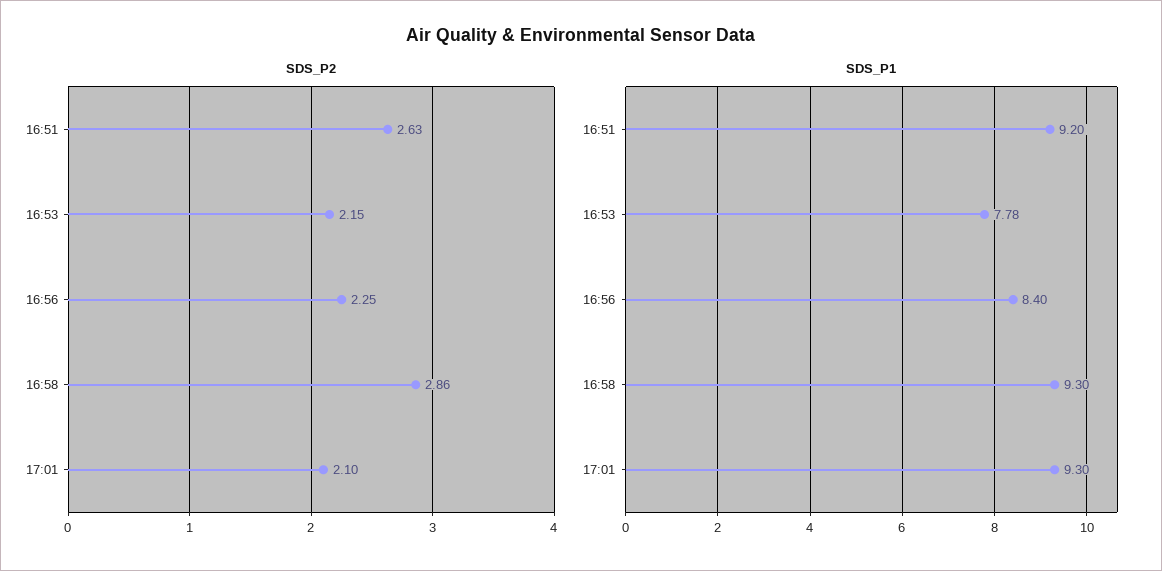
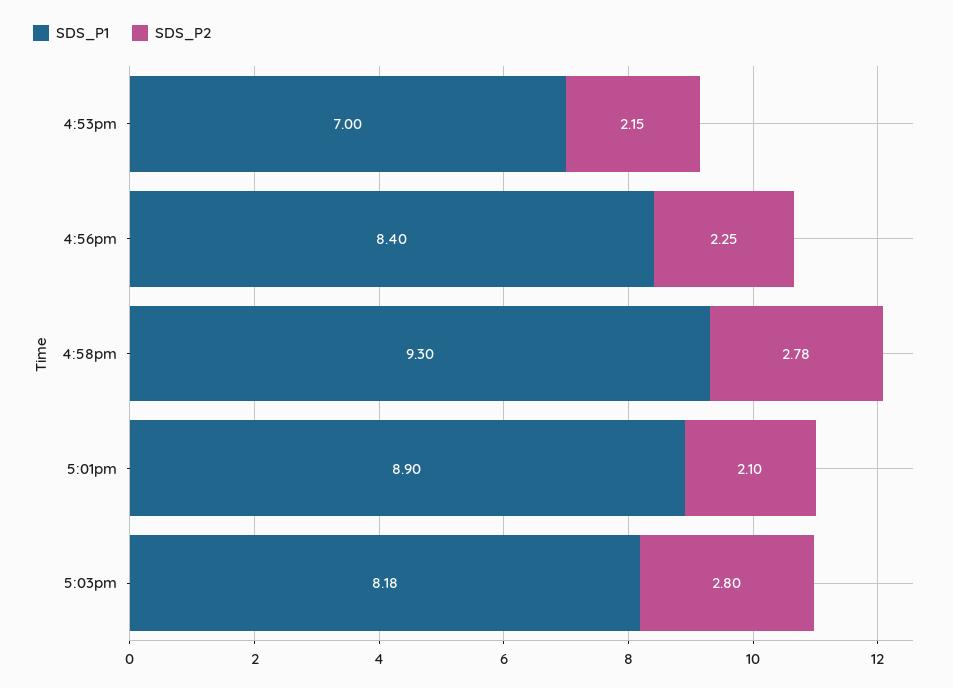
SDS_P2, 16:51: 2.63 -> none
SDS_P2, 16:58: 2.86 -> 2.78
SDS_P1, 16:51: 9.2 -> none
SDS_P1, 16:53: 7.78 -> 7
SDS_P1, 17:01: 9.3 -> 8.9
SDS_P1, 5:03pm: none -> 8.18
SDS_P2, 5:03pm: none -> 2.8

